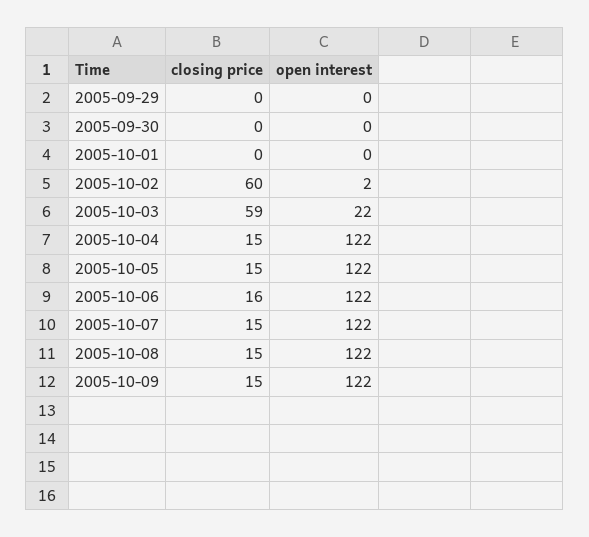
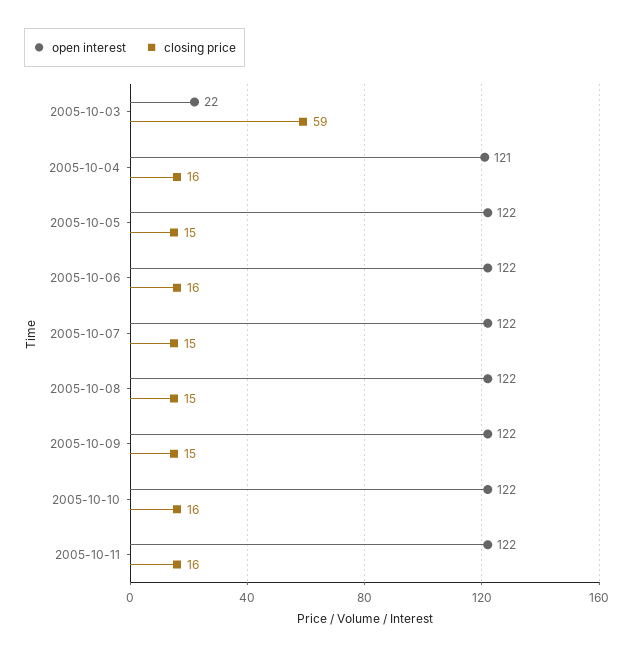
closing price, 2005-09-29: 0 -> none
open interest, 2005-09-29: 0 -> none
closing price, 2005-09-30: 0 -> none
open interest, 2005-09-30: 0 -> none
closing price, 2005-10-01: 0 -> none
open interest, 2005-10-01: 0 -> none
closing price, 2005-10-02: 60 -> none
open interest, 2005-10-02: 2 -> none
closing price, 2005-10-04: 15 -> 16
open interest, 2005-10-04: 122 -> 121
open interest, 2005-10-10: none -> 122
closing price, 2005-10-10: none -> 16
open interest, 2005-10-11: none -> 122
closing price, 2005-10-11: none -> 16

